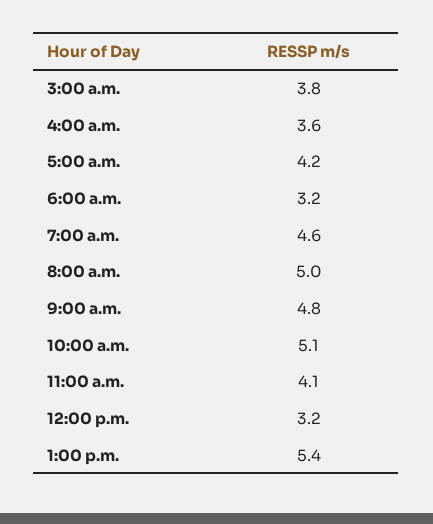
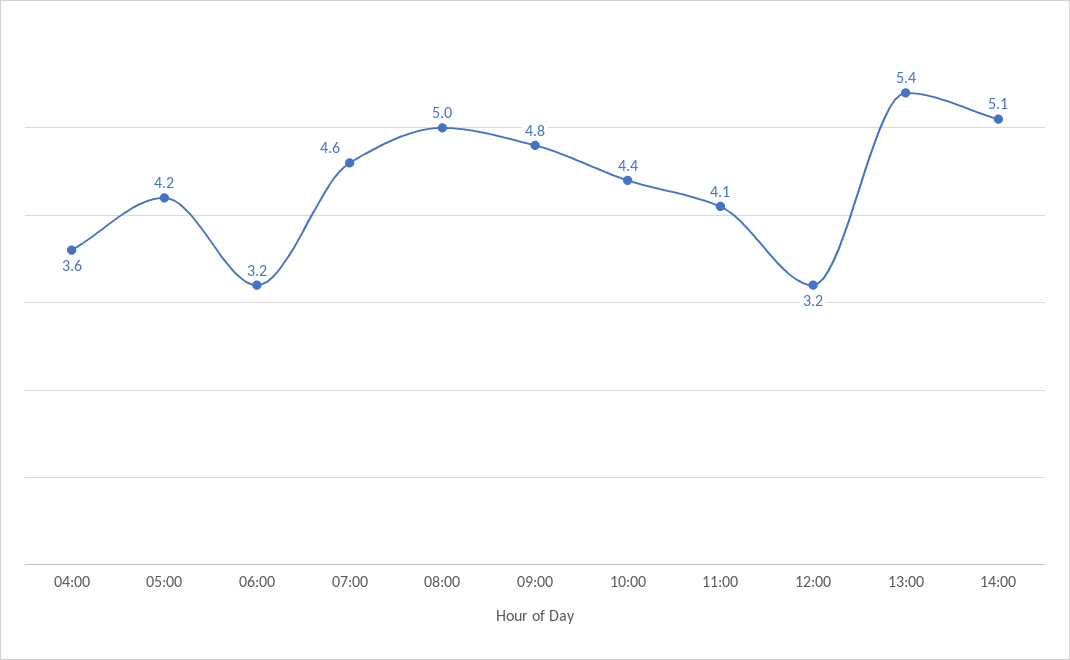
3:00 a.m.: 3.8 -> none
10:00 a.m.: 5.1 -> 4.4
14:00: none -> 5.1

